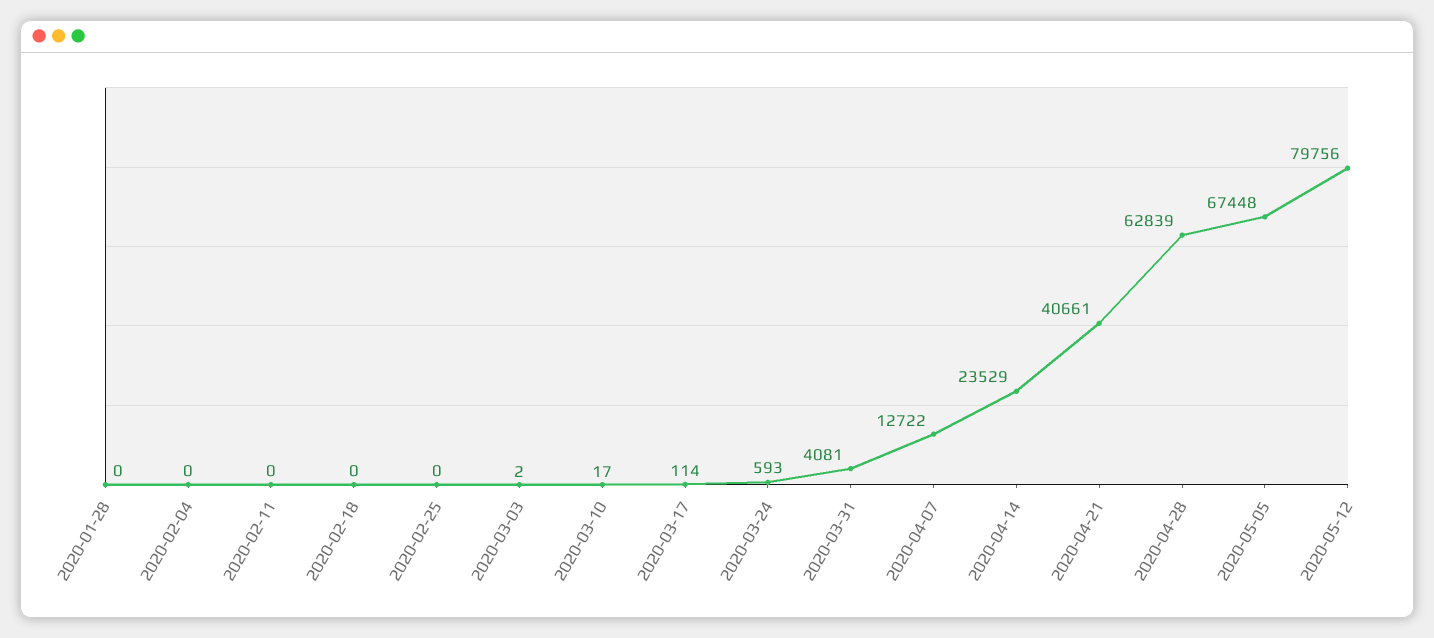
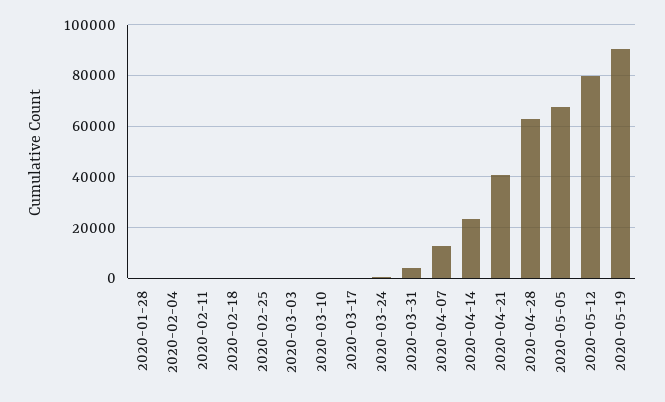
2020-05-19: none -> 90000

